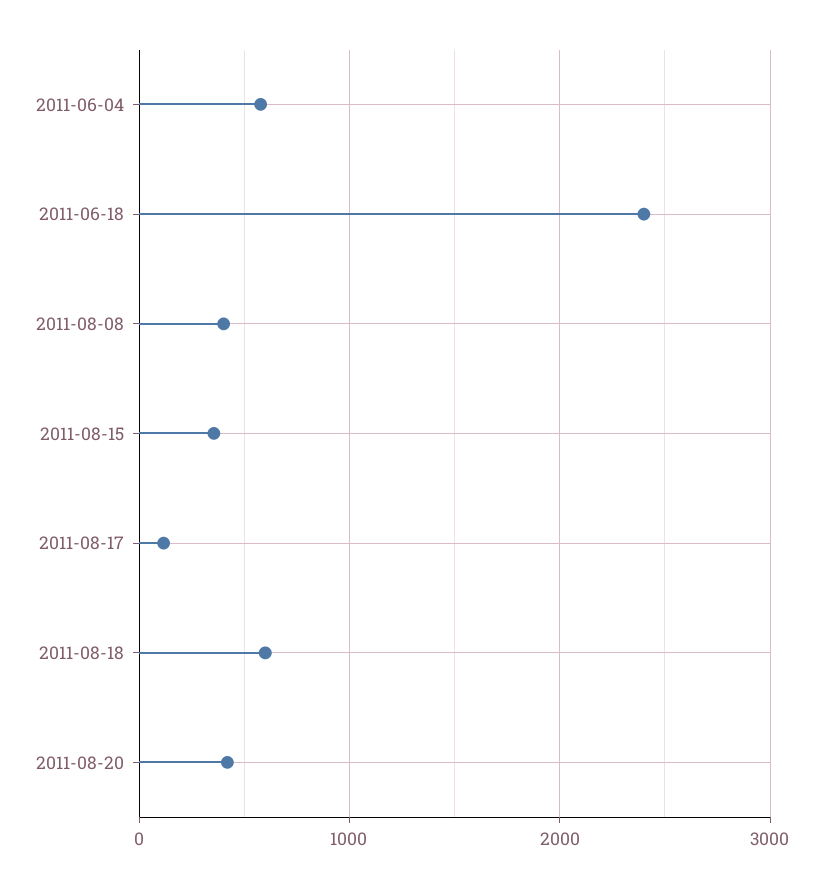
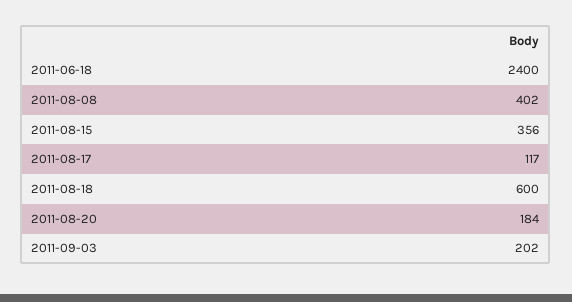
2011-06-04: 600 -> none
2011-08-20: 400 -> 184
2011-09-03: none -> 202

